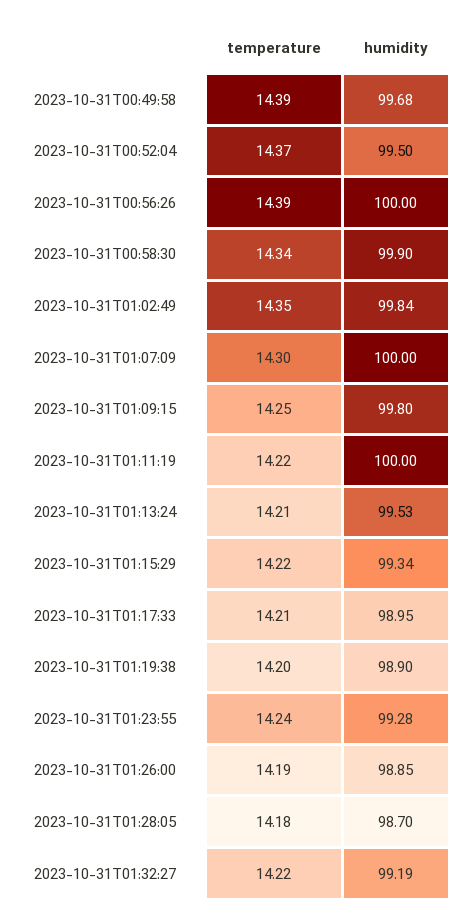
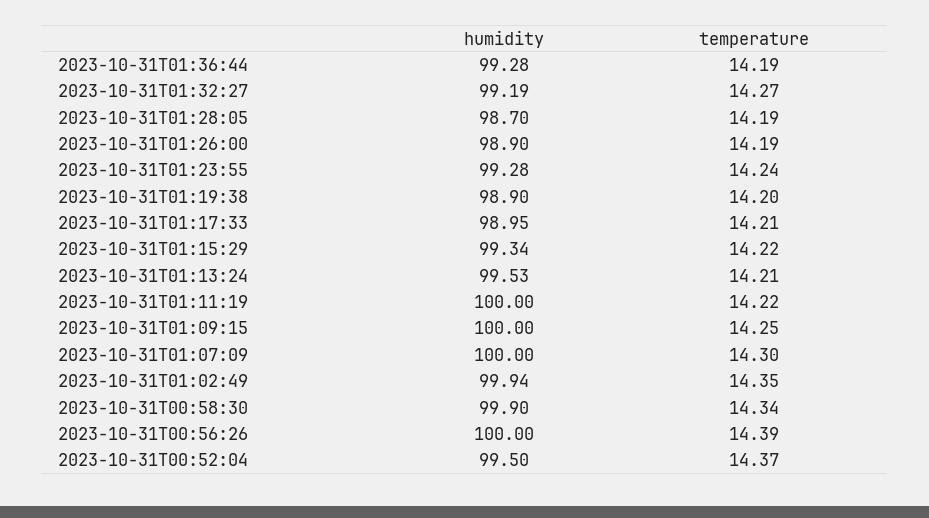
temperature, 2023-10-31T00:49:58: 14.39 -> none
humidity, 2023-10-31T00:49:58: 99.68 -> none
humidity, 2023-10-31T01:02:49: 99.84 -> 99.94
humidity, 2023-10-31T01:09:15: 99.8 -> 100
humidity, 2023-10-31T01:26:00: 98.85 -> 98.9
temperature, 2023-10-31T01:28:05: 14.18 -> 14.19
temperature, 2023-10-31T01:32:27: 14.22 -> 14.27
humidity, 2023-10-31T01:36:44: none -> 99.28
temperature, 2023-10-31T01:36:44: none -> 14.19

